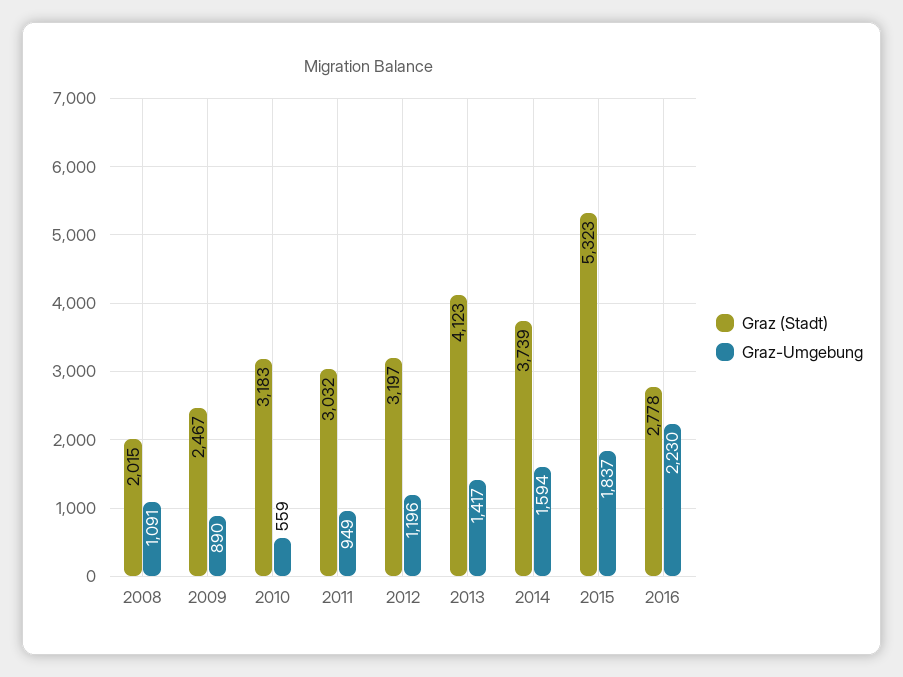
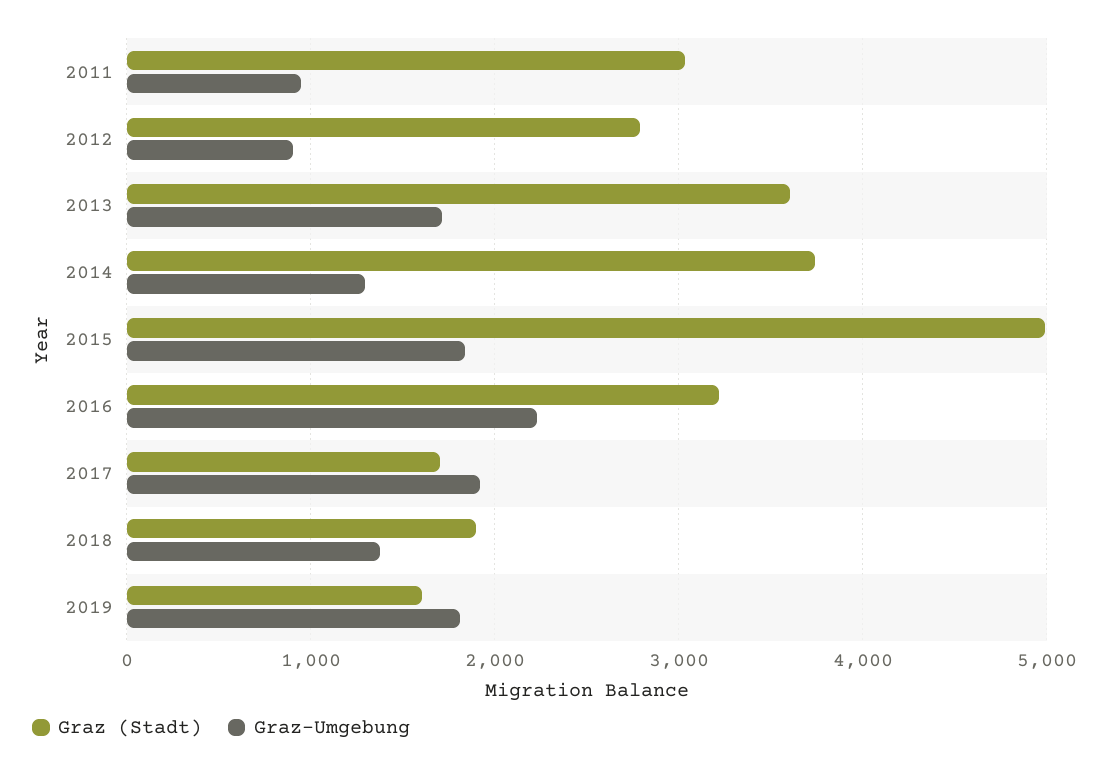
Graz (Stadt), 2008: 2015 -> none
Graz-Umgebung, 2008: 1091 -> none
Graz (Stadt), 2009: 2467 -> none
Graz-Umgebung, 2009: 890 -> none
Graz (Stadt), 2010: 3183 -> none
Graz-Umgebung, 2010: 559 -> none
Graz (Stadt), 2012: 3197 -> 2800
Graz-Umgebung, 2012: 1196 -> 900
Graz (Stadt), 2013: 4123 -> 3600
Graz-Umgebung, 2013: 1417 -> 1700
Graz-Umgebung, 2014: 1594 -> 1300
Graz (Stadt), 2015: 5323 -> 5000
Graz (Stadt), 2016: 2778 -> 3200
Graz (Stadt), 2017: none -> 1700
Graz-Umgebung, 2017: none -> 1900
Graz (Stadt), 2018: none -> 1900
Graz-Umgebung, 2018: none -> 1400
Graz (Stadt), 2019: none -> 1600
Graz-Umgebung, 2019: none -> 1800

